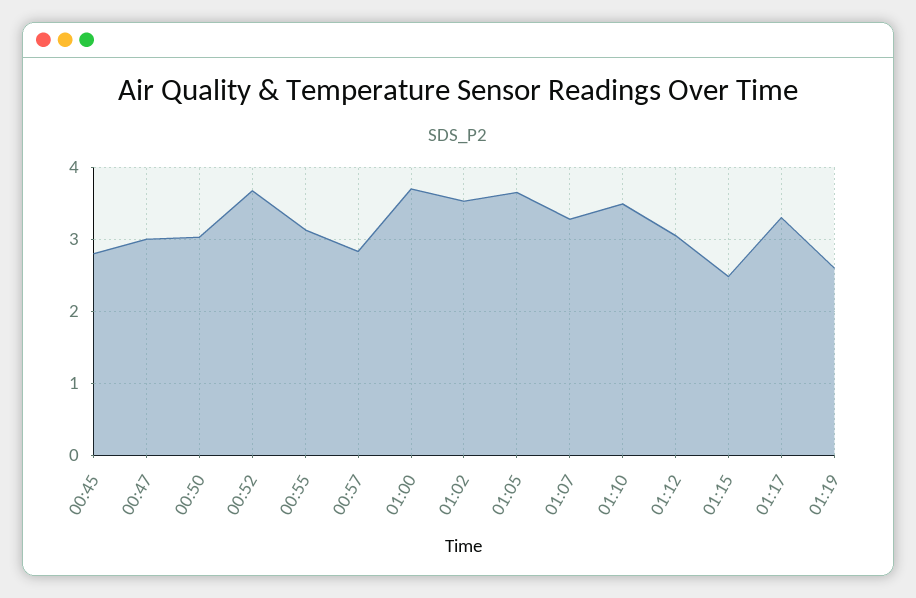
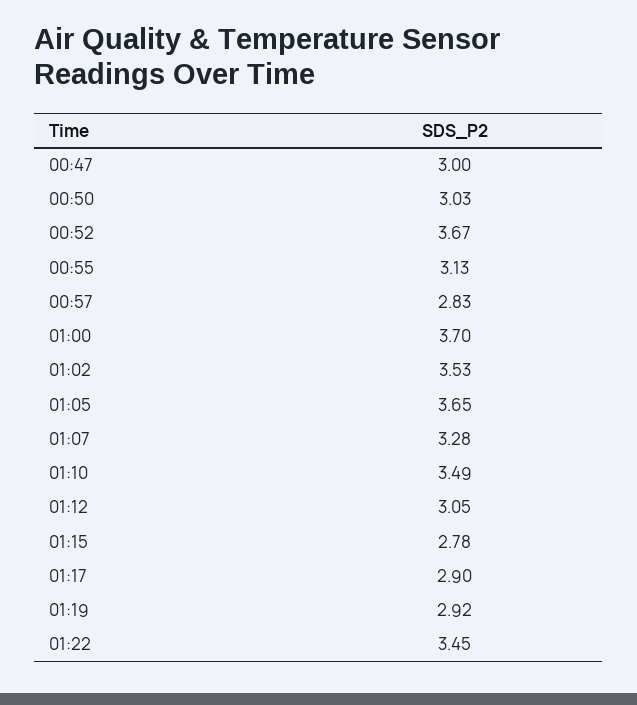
00:45: 2.8 -> none
01:15: 2.5 -> 2.78
01:17: 3.3 -> 2.9
01:19: 2.6 -> 2.92
01:22: none -> 3.45

